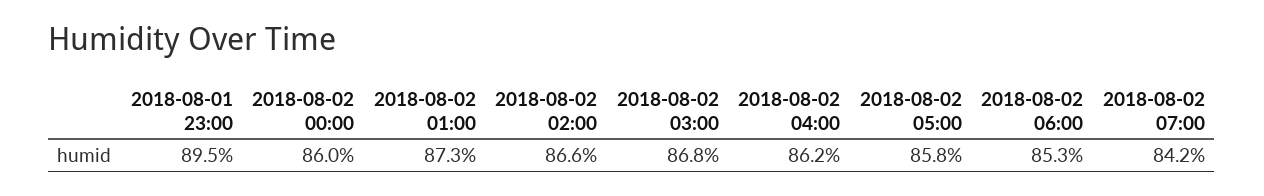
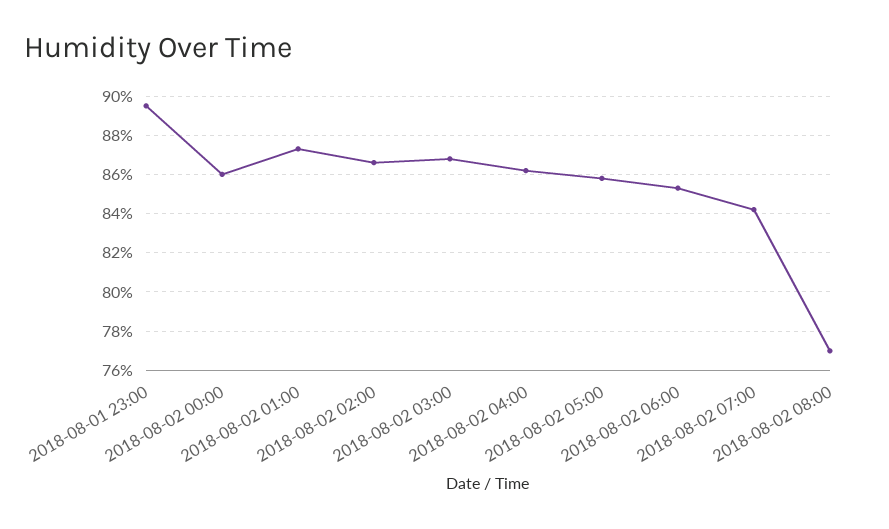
2018-08-02 08:00: none -> 77

